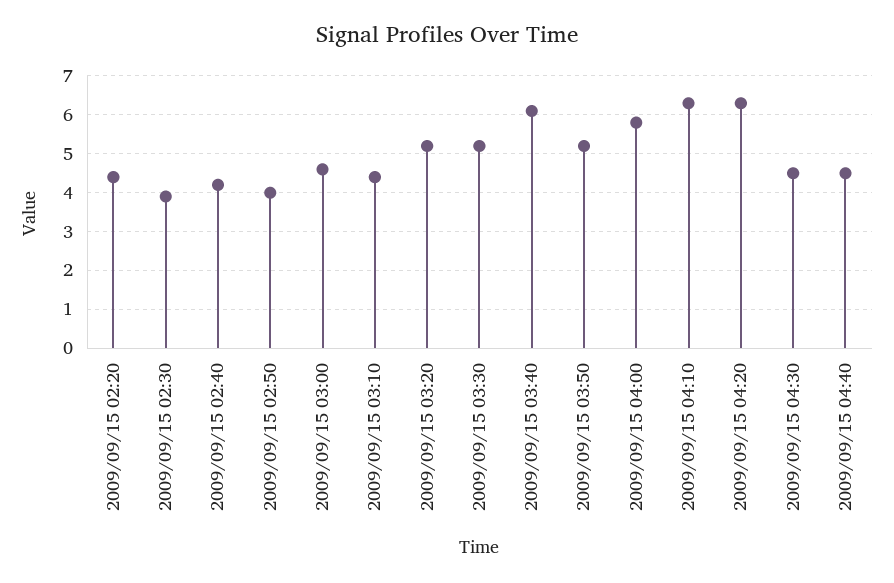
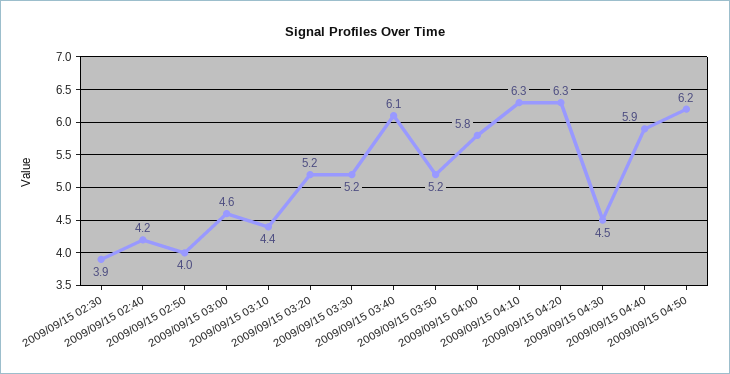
2009/09/15 02:20: 4.5 -> none
2009/09/15 04:40: 4.5 -> 5.9
2009/09/15 04:50: none -> 6.2

